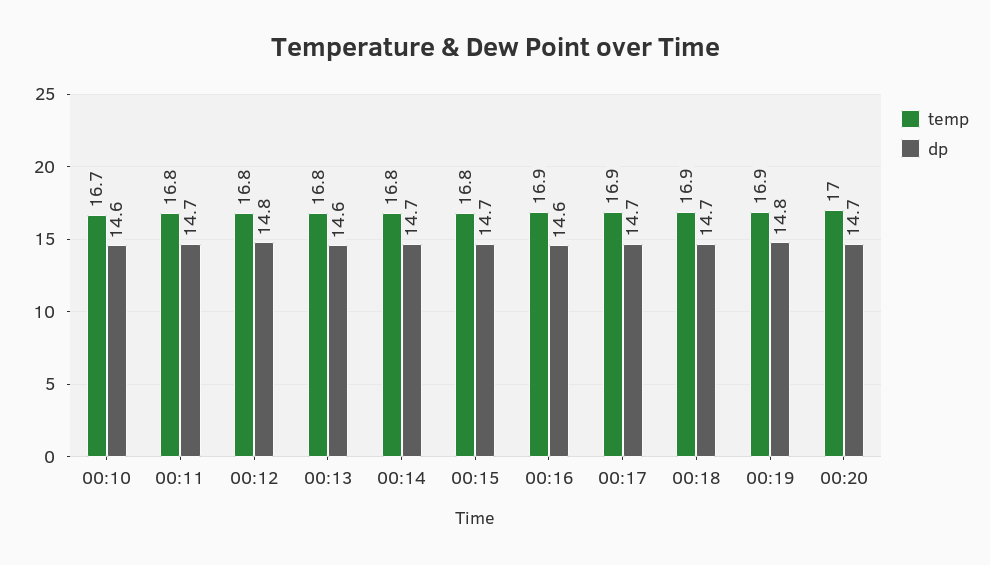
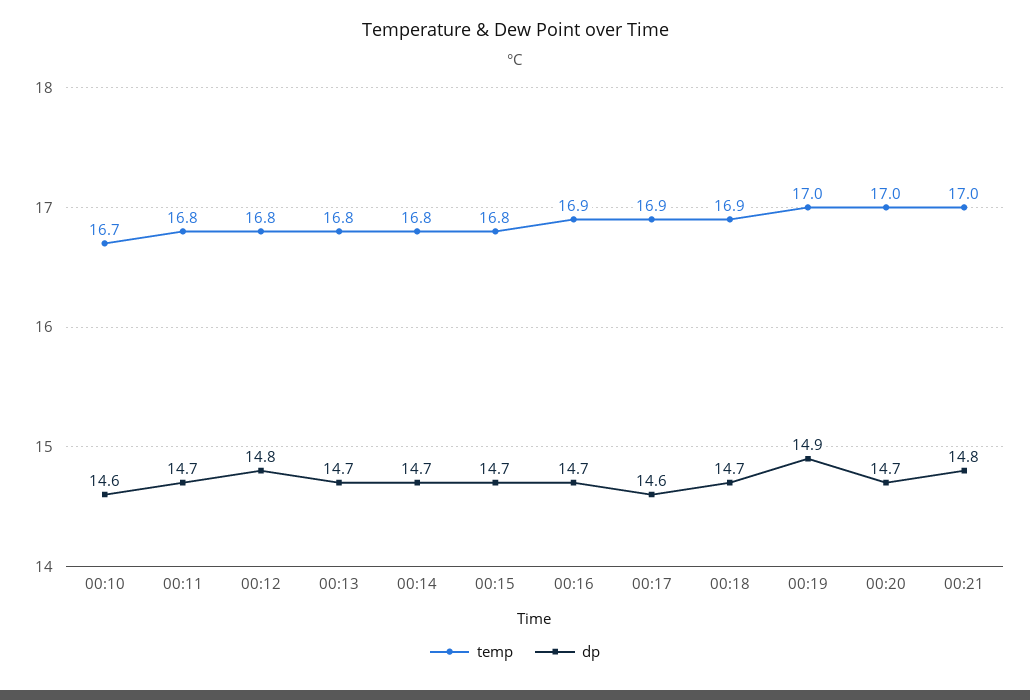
dp, 00:13: 14.6 -> 14.7
dp, 00:16: 14.6 -> 14.7
dp, 00:17: 14.7 -> 14.6
temp, 00:19: 16.9 -> 17
dp, 00:19: 14.8 -> 14.9
temp, 00:21: none -> 17
dp, 00:21: none -> 14.8

